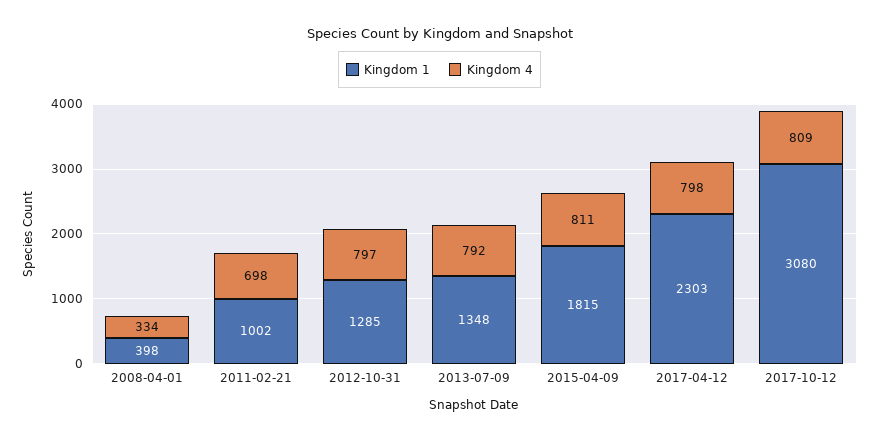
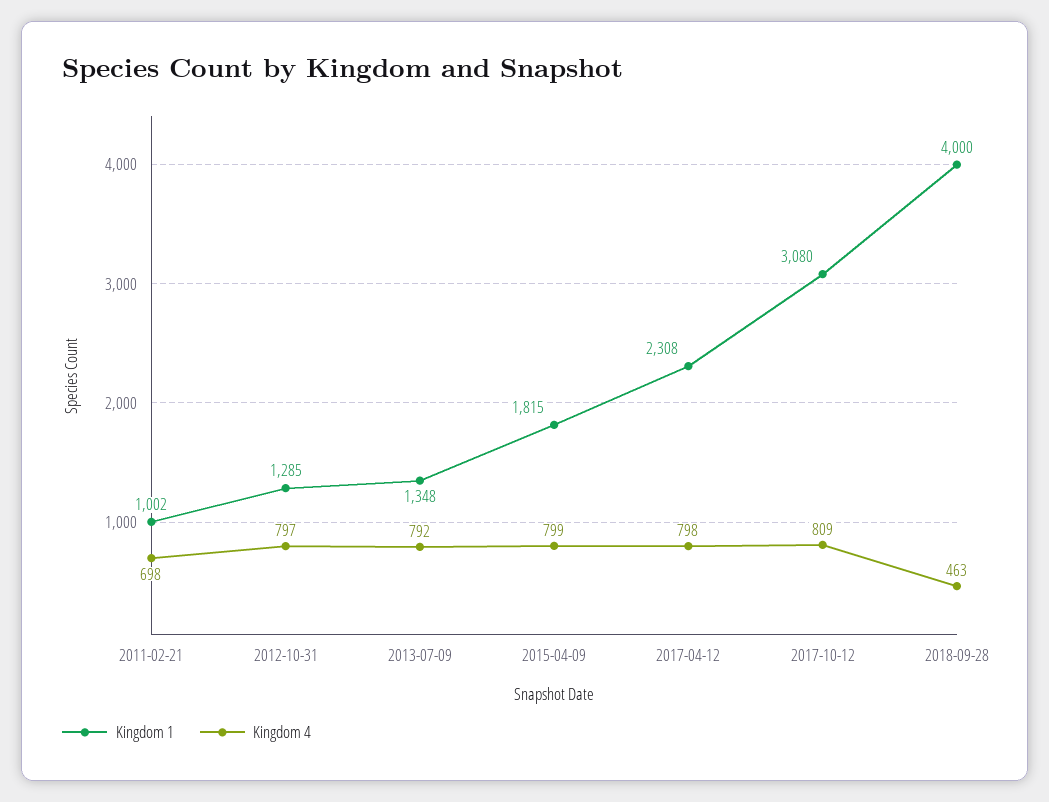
Kingdom 1, 2008-04-01: 398 -> none
Kingdom 4, 2008-04-01: 334 -> none
Kingdom 4, 2015-04-09: 811 -> 799
Kingdom 1, 2017-04-12: 2303 -> 2308
Kingdom 1, 2018-09-28: none -> 4000
Kingdom 4, 2018-09-28: none -> 463

